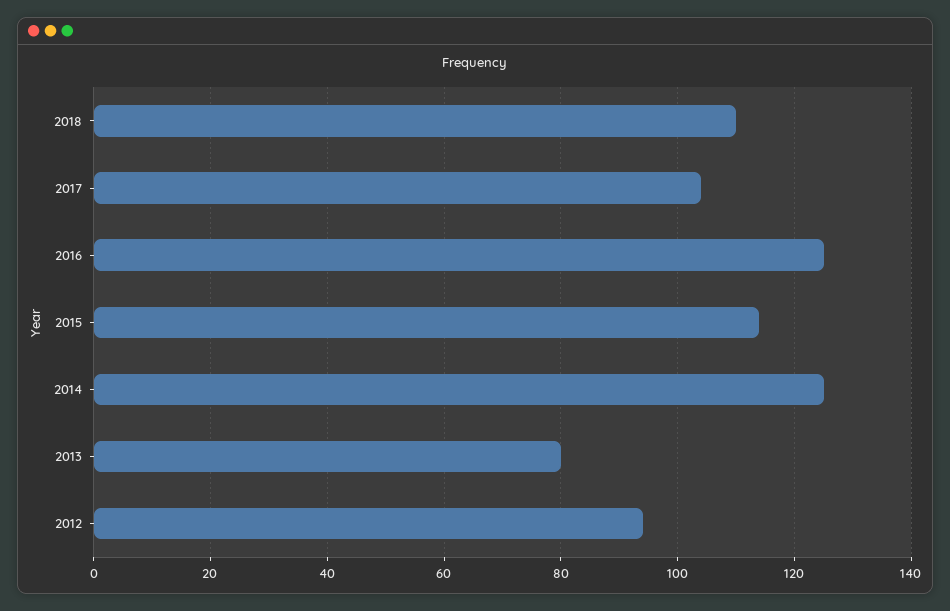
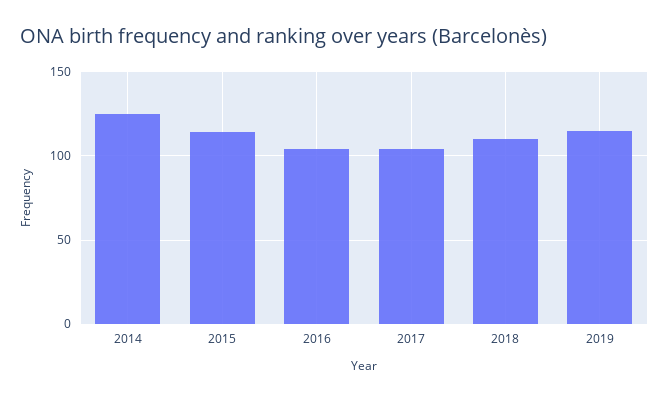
2016: 125 -> 105
2013: 80 -> none
2012: 95 -> none
2019: none -> 115

